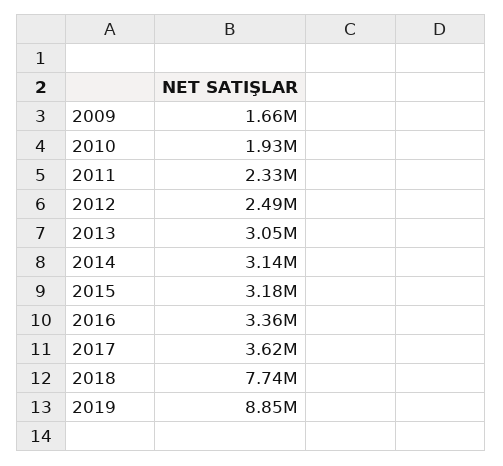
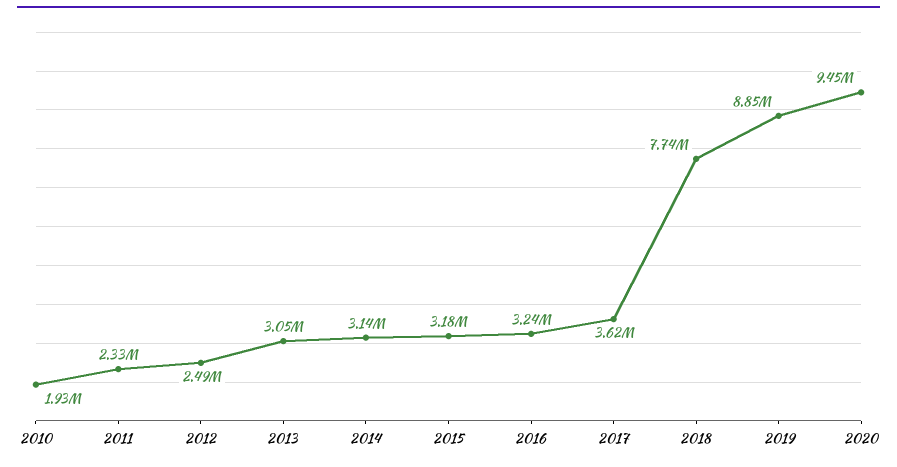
2009: 1660000 -> none
2016: 3360000 -> 3240000
2020: none -> 9450000

